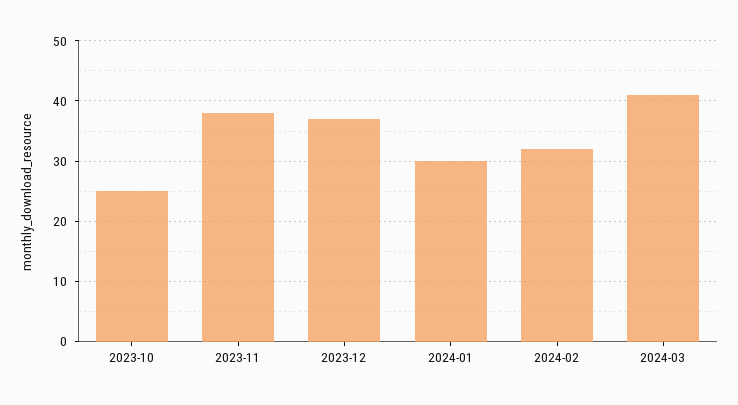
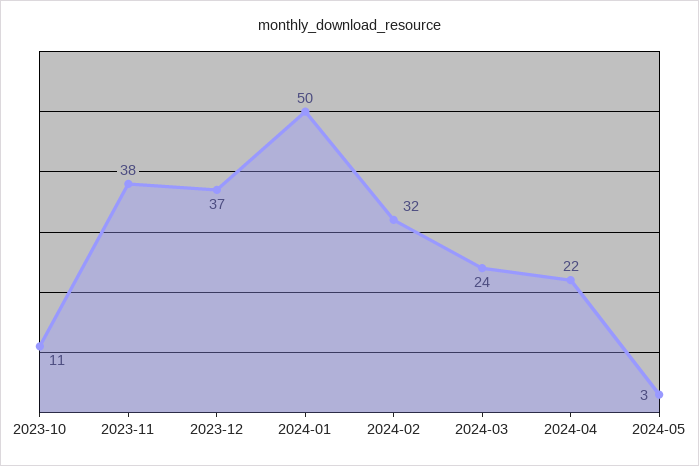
2023-10: 25 -> 11
2024-01: 30 -> 50
2024-03: 41 -> 24
2024-04: none -> 22
2024-05: none -> 3

